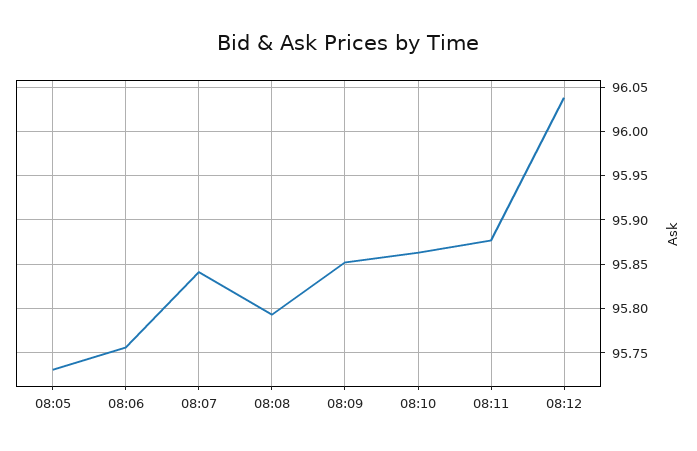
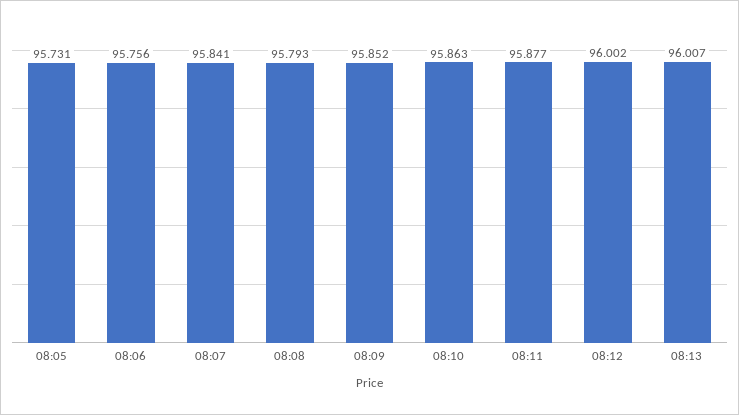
08:12: 96.04 -> 96.002
08:13: none -> 96.007

